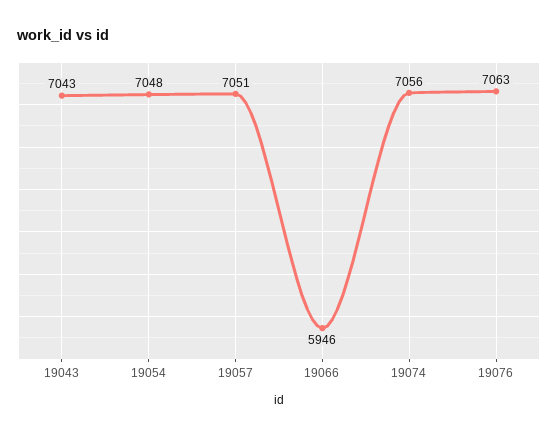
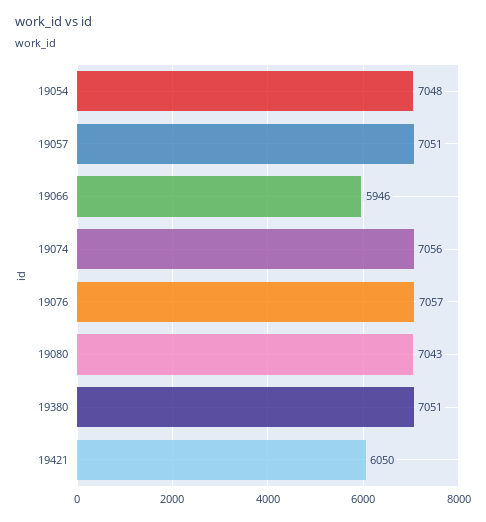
19043: 7043 -> none
19076: 7063 -> 7057
19080: none -> 7043
19380: none -> 7051
19421: none -> 6050

